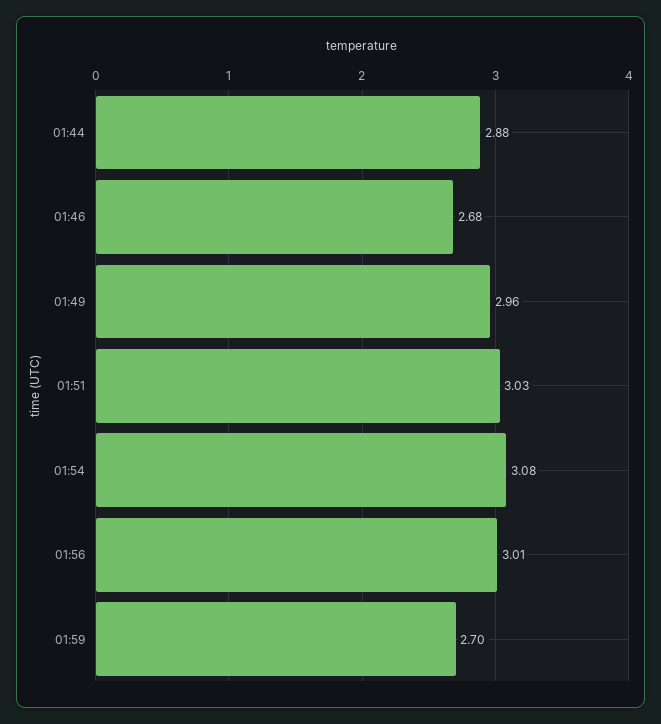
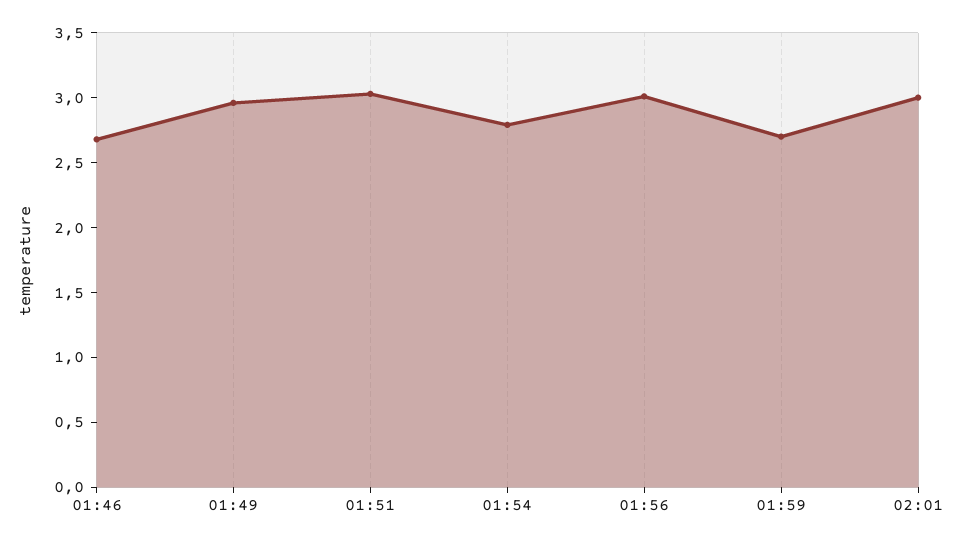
01:44: 2.88 -> none
01:54: 3.08 -> 2.8
02:01: none -> 3

